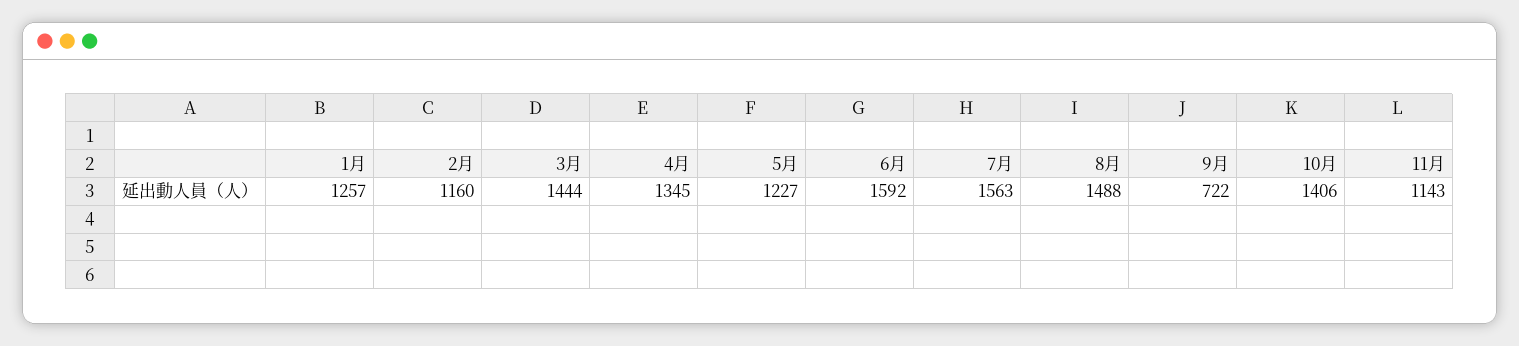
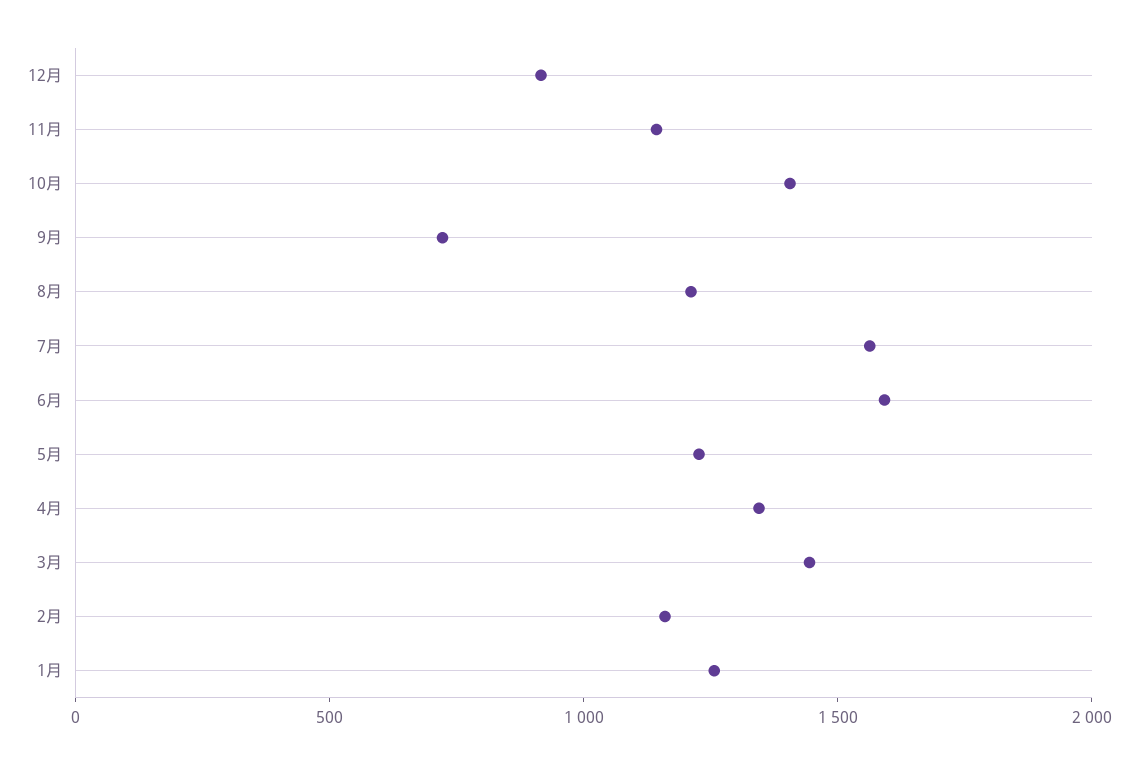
8月: 1488 -> 1200
12月: none -> 900

